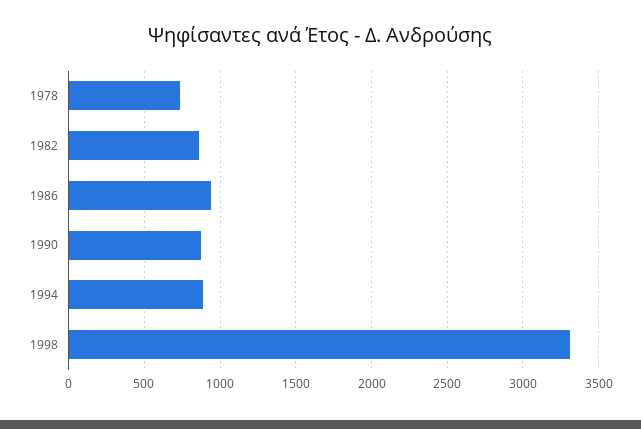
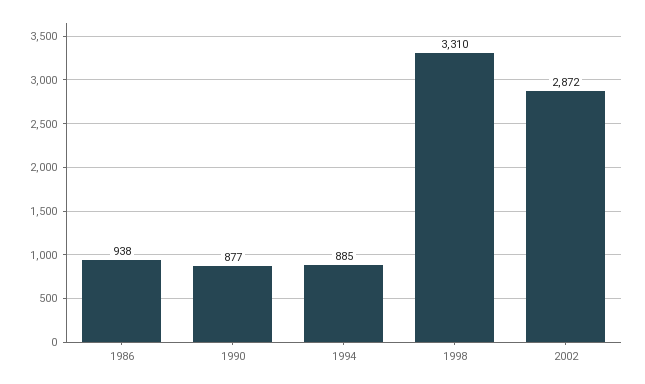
1978: 750 -> none
1982: 850 -> none
2002: none -> 2872

